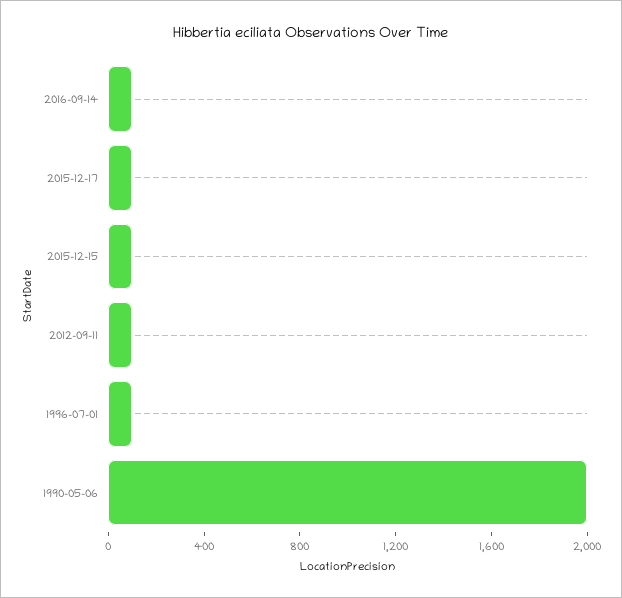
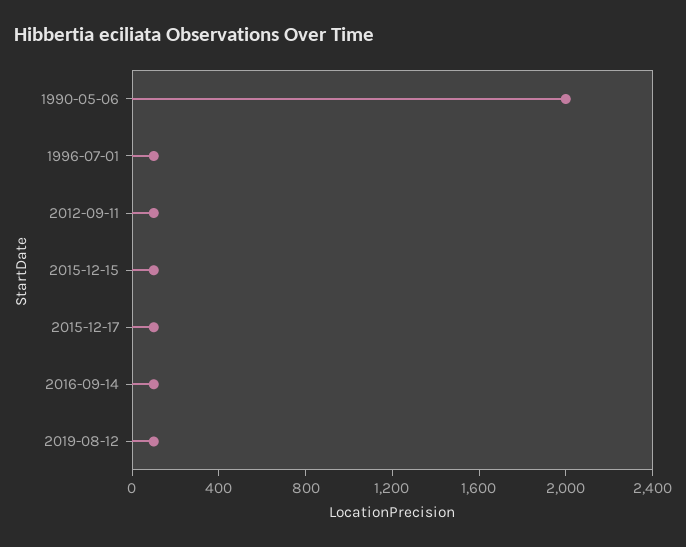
2019-08-12: none -> 100

